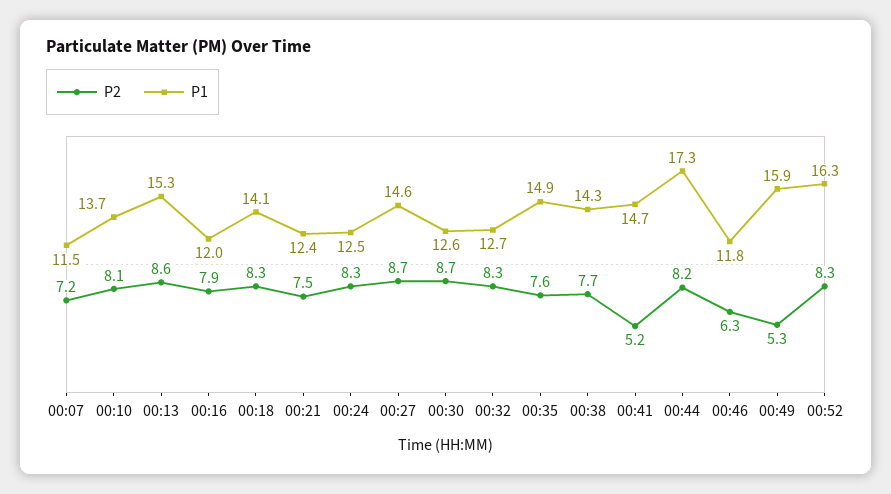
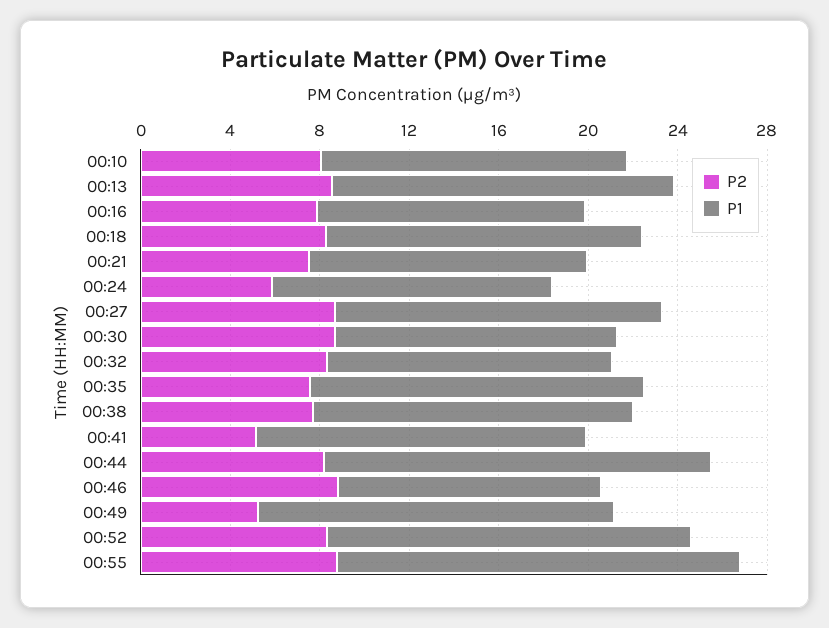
P2, 00:07: 7.2 -> none
P1, 00:07: 11.5 -> none
P2, 00:24: 8.3 -> 6
P2, 00:46: 6.3 -> 9
P2, 00:55: none -> 9
P1, 00:55: none -> 18

